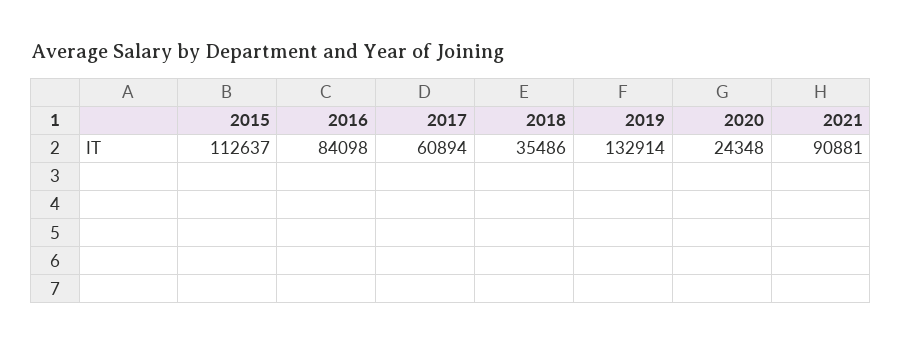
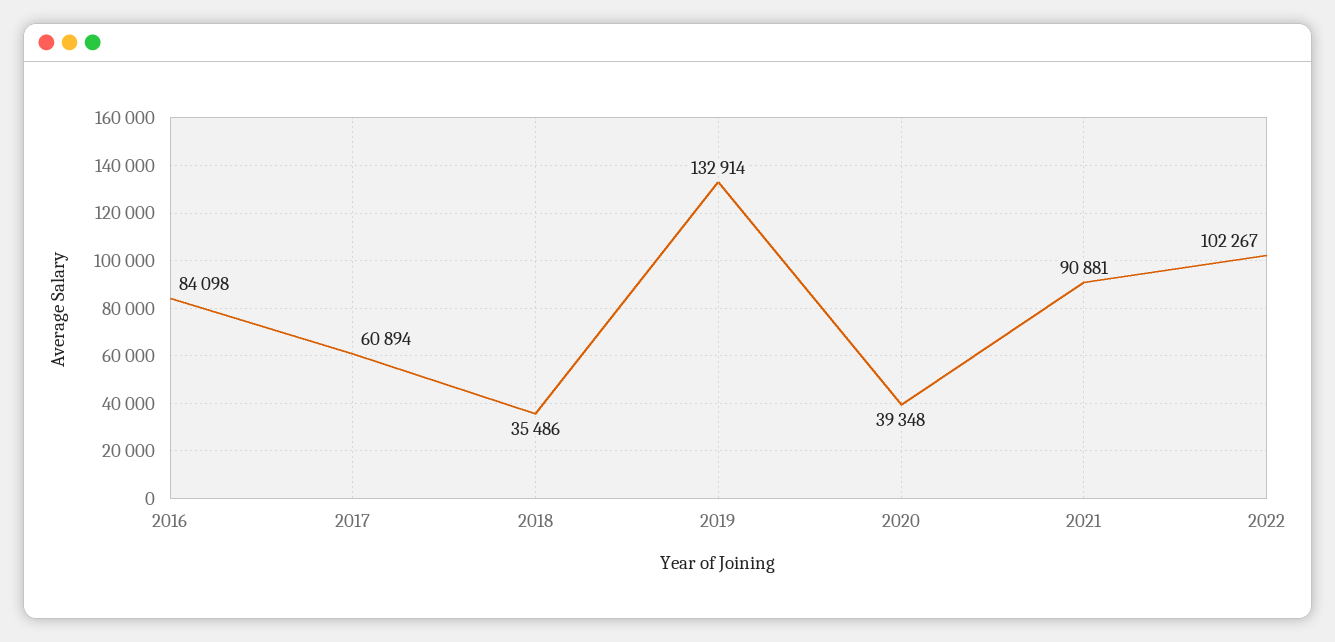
2015: 112637 -> none
2020: 24348 -> 39348
2022: none -> 102267

